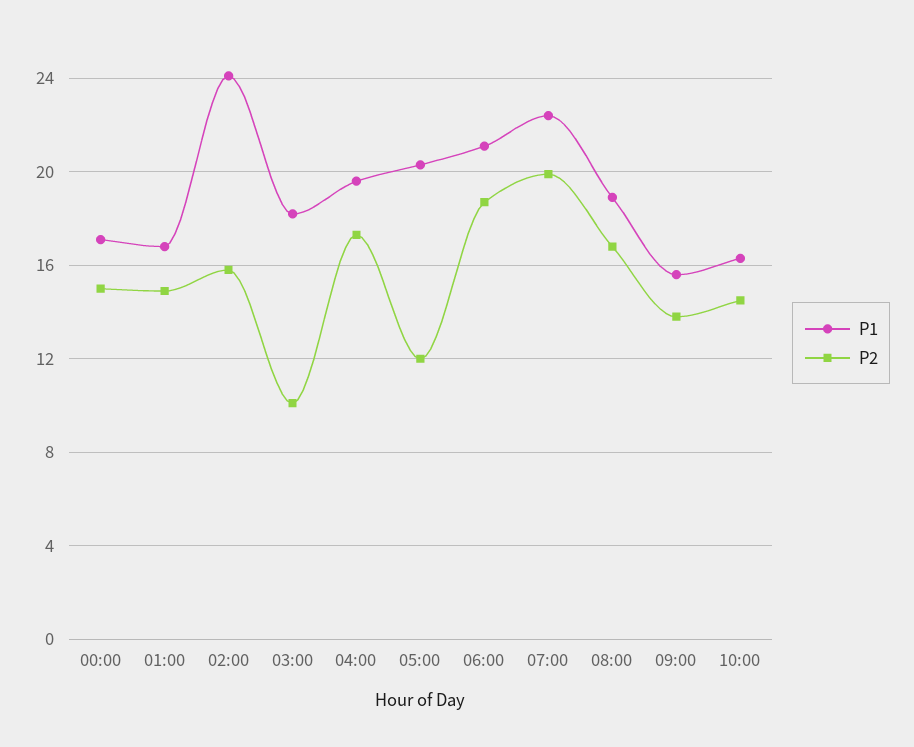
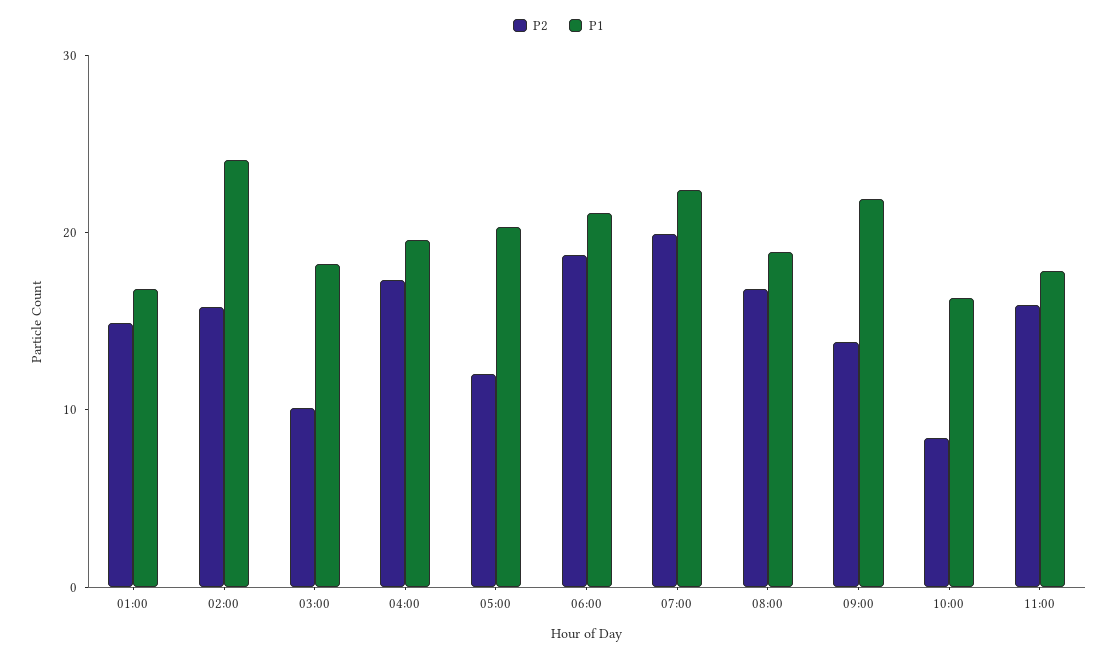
P1, 00:00: 17 -> none
P2, 00:00: 15 -> none
P1, 09:00: 15.5 -> 22
P2, 10:00: 14.5 -> 8
P2, 11:00: none -> 16
P1, 11:00: none -> 18

